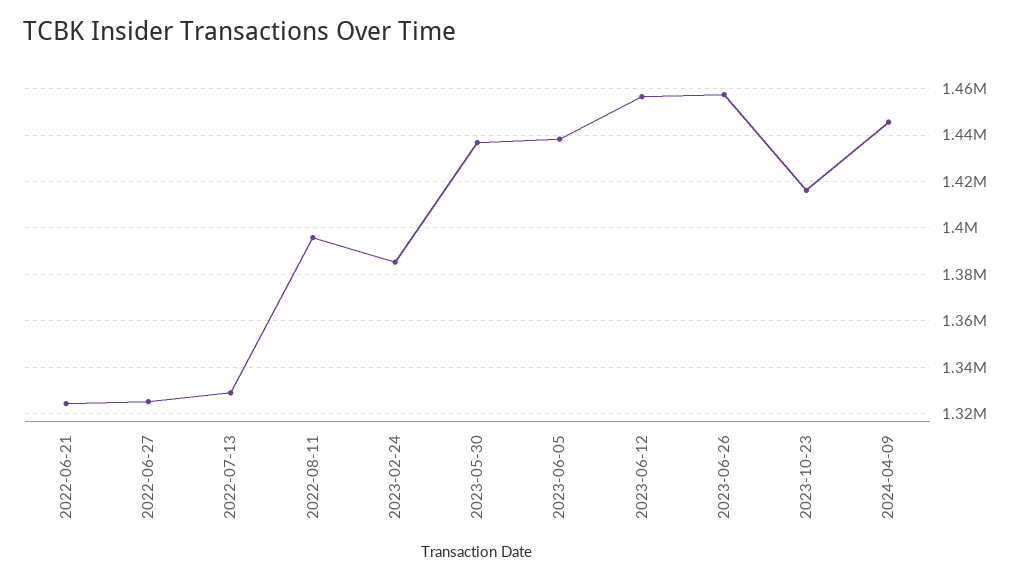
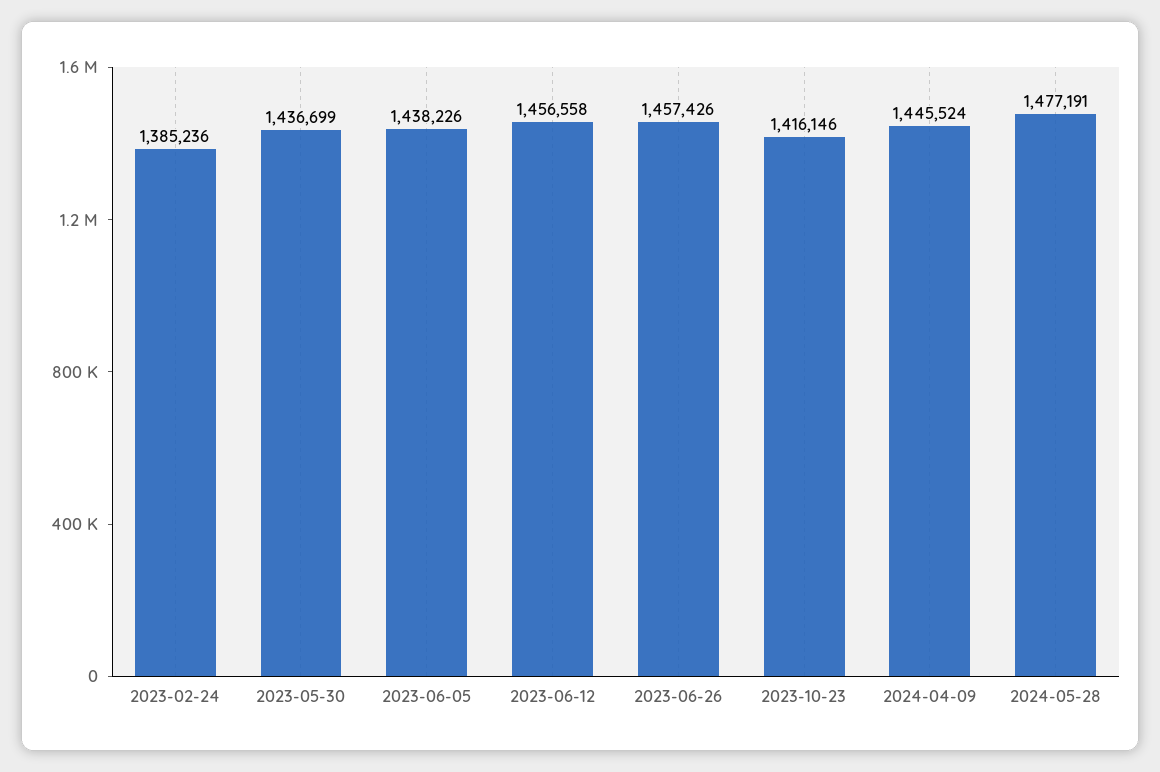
2022-06-21: 1325000 -> none
2022-06-27: 1325000 -> none
2022-07-13: 1330000 -> none
2022-08-11: 1395000 -> none
2024-05-28: none -> 1477191

